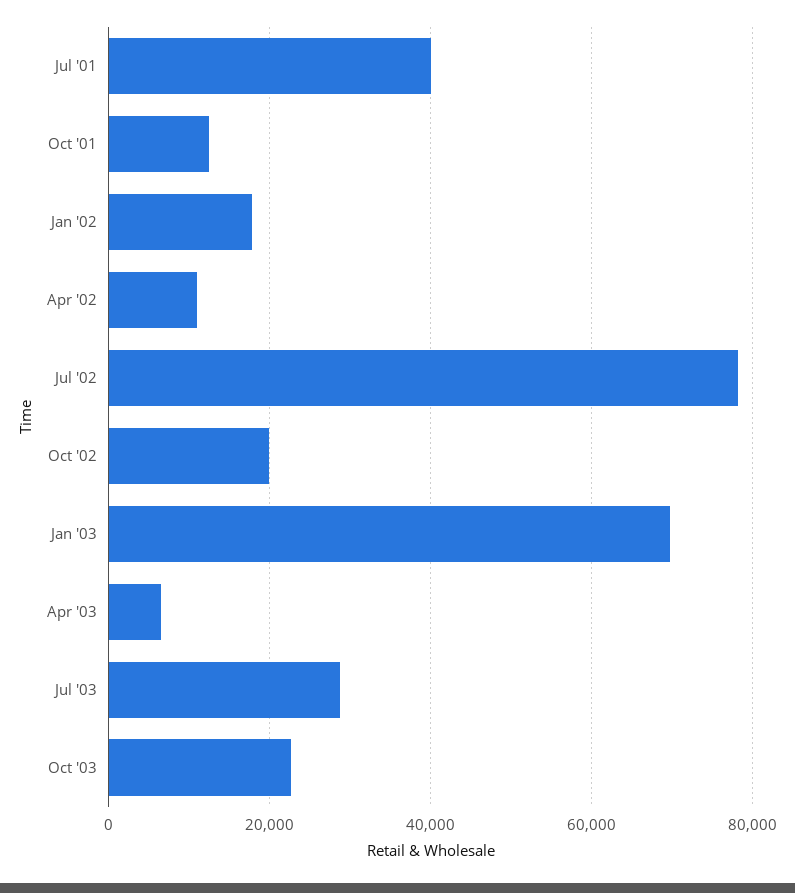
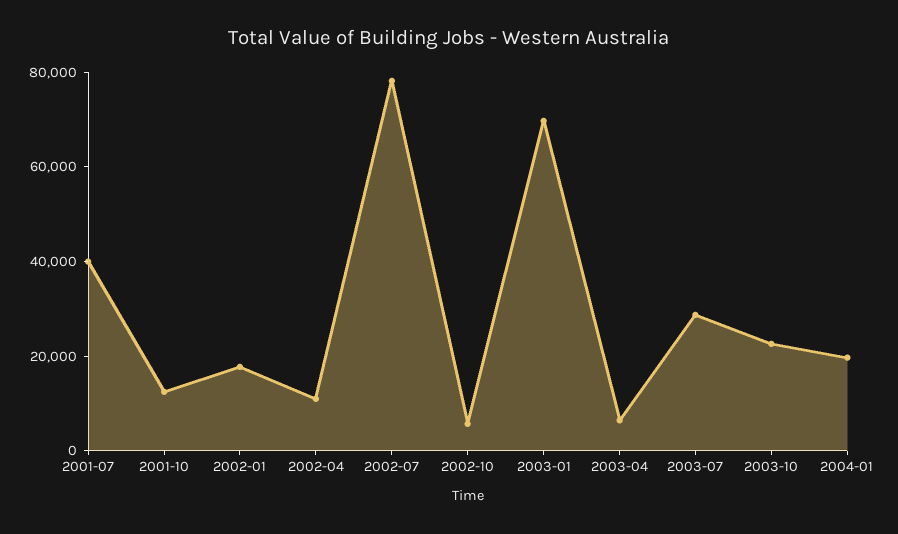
Oct '02: 20000 -> 5000
2004-01: none -> 20000

